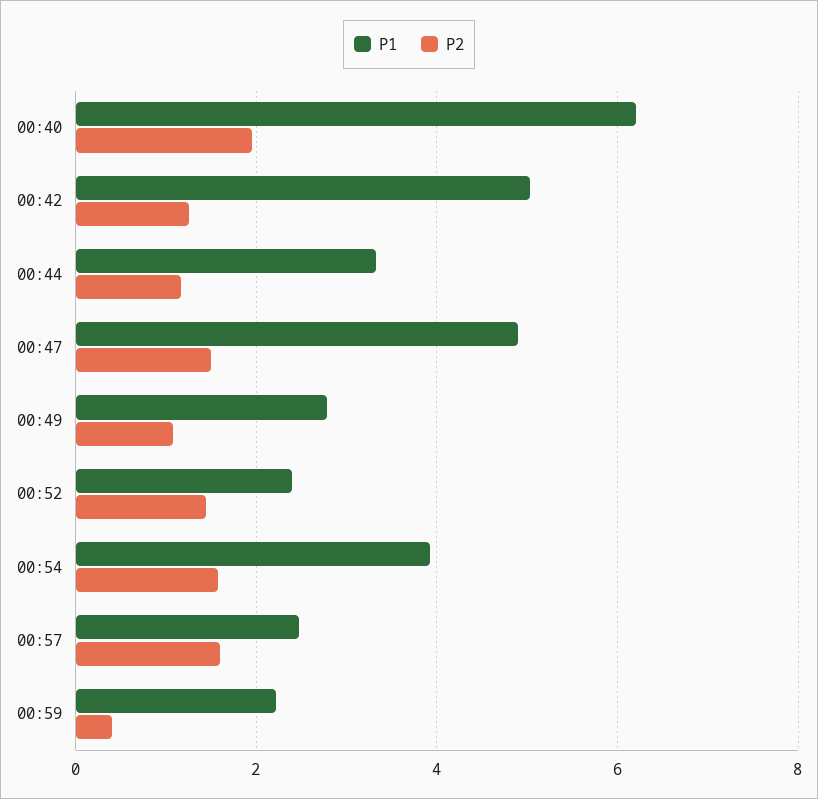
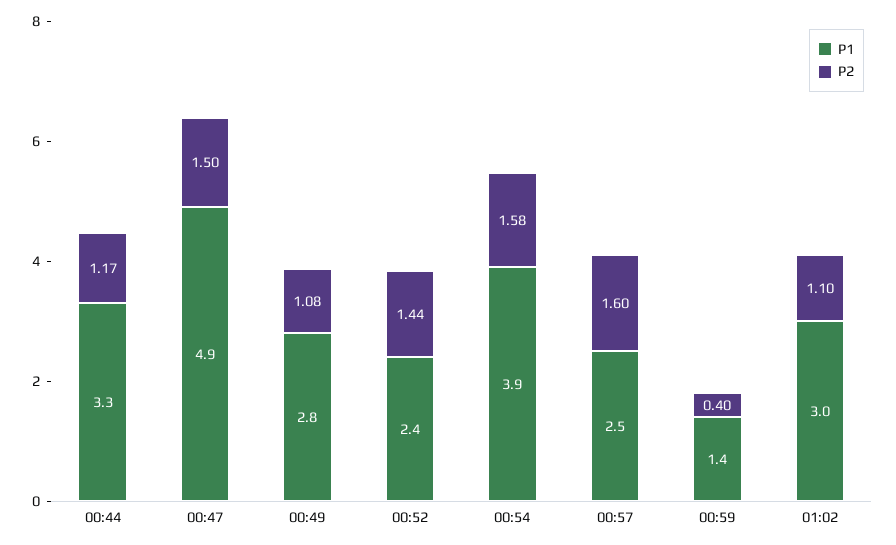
P1, 00:40: 6.2 -> none
P2, 00:40: 2 -> none
P1, 00:42: 5 -> none
P2, 00:42: 1.2 -> none
P1, 00:59: 2.2 -> 1.4
P1, 01:02: none -> 3
P2, 01:02: none -> 1.1

